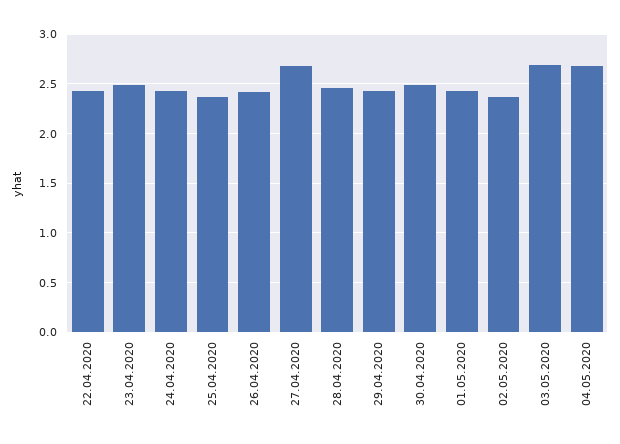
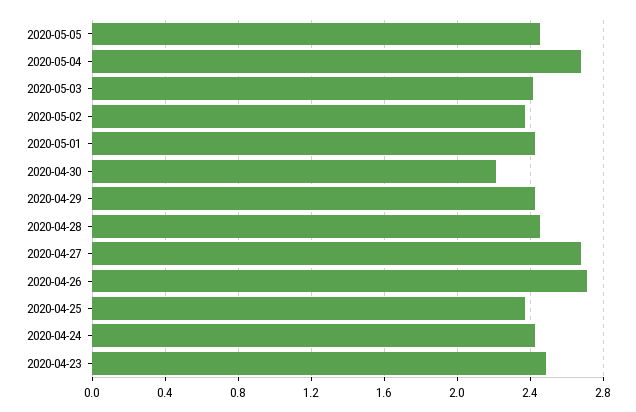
22.04.2020: 2.4 -> none
26.04.2020: 2.4 -> 2.7
30.04.2020: 2.5 -> 2.2
03.05.2020: 2.7 -> 2.4
2020-05-05: none -> 2.45

